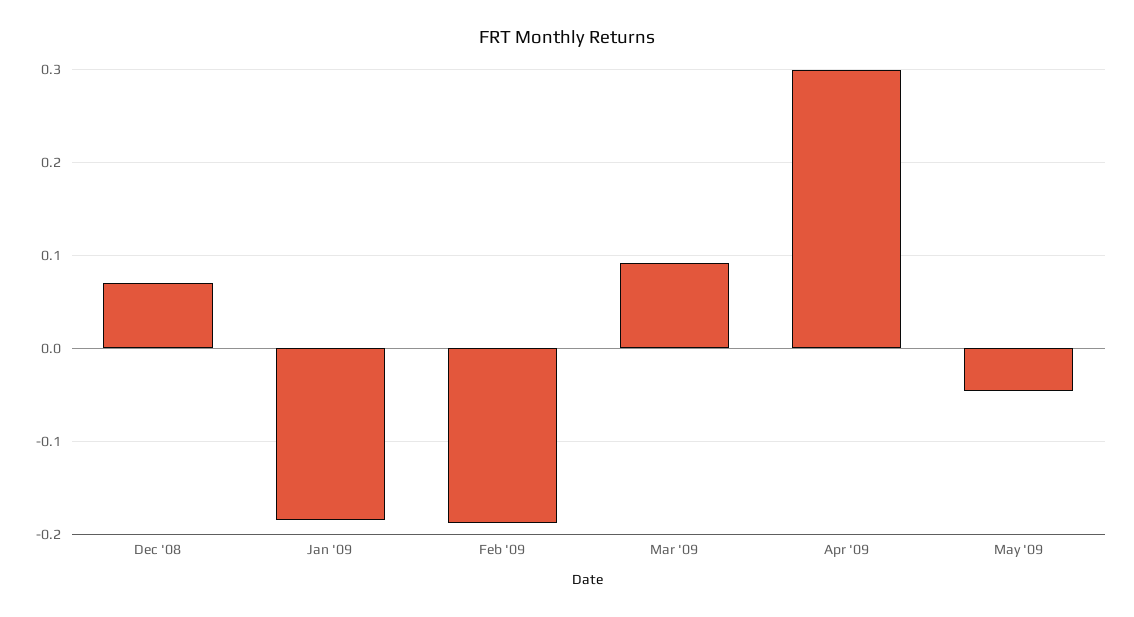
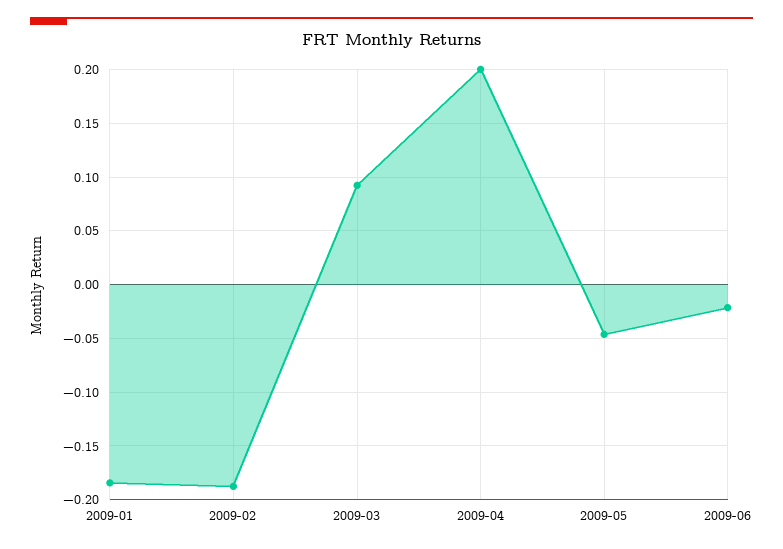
Dec '08: 0.07 -> none
Apr '09: 0.3 -> 0.2
2009-06: none -> -0.02

